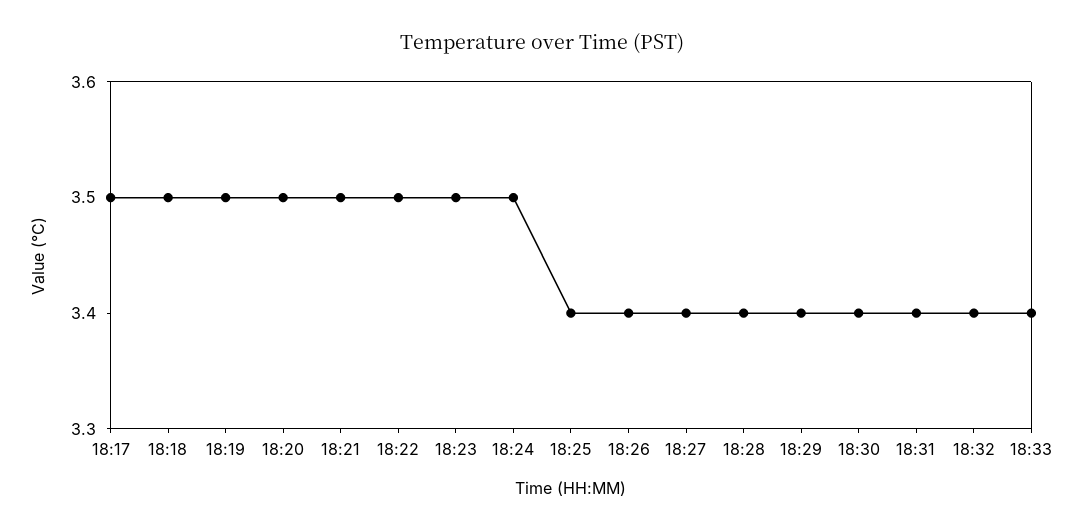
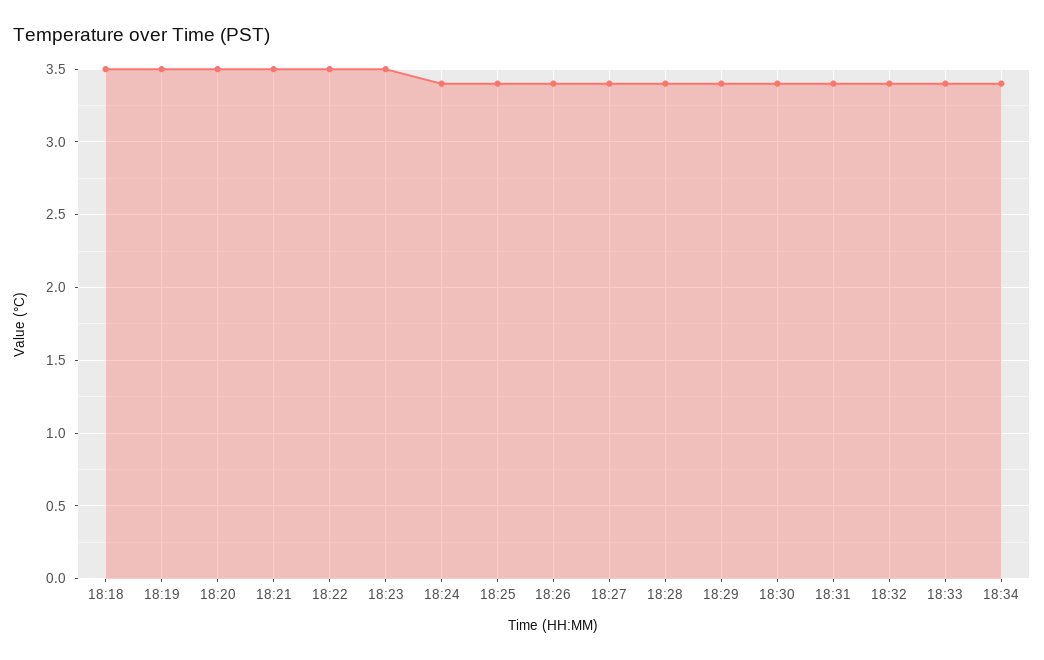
18:17: 3.5 -> none
18:24: 3.5 -> 3.4
18:34: none -> 3.4

